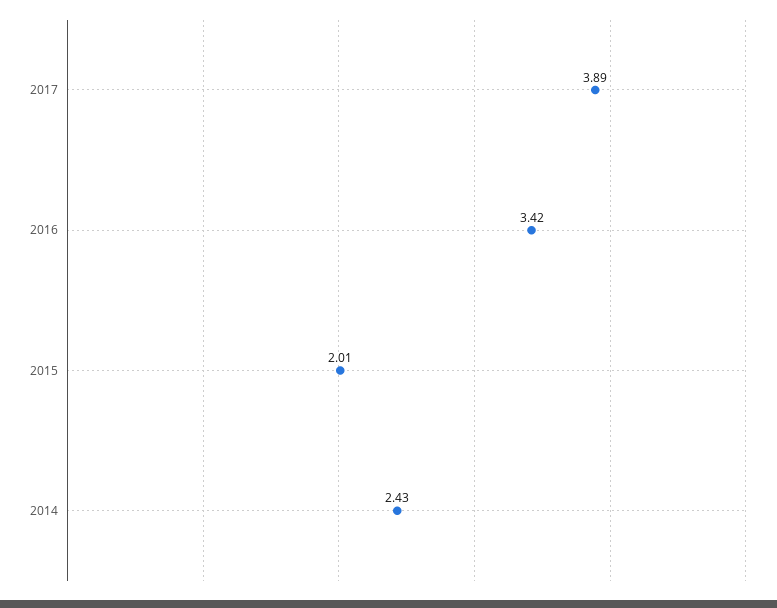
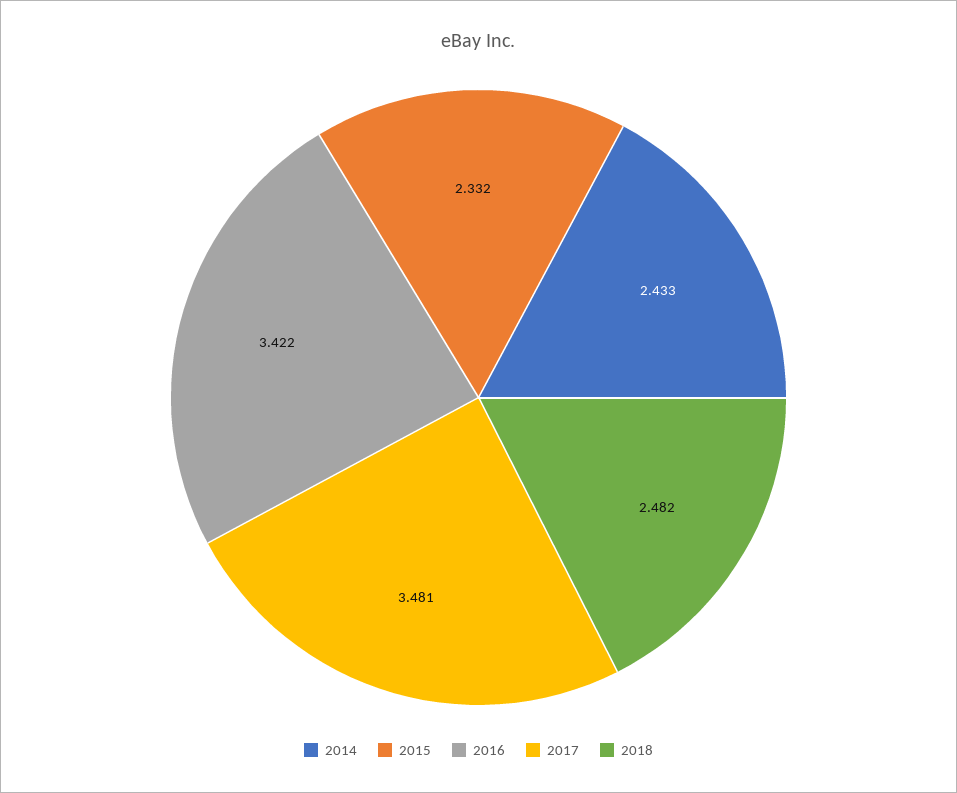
2017: 3.89 -> 3.481
2015: 2.01 -> 2.332
2018: none -> 2.482

